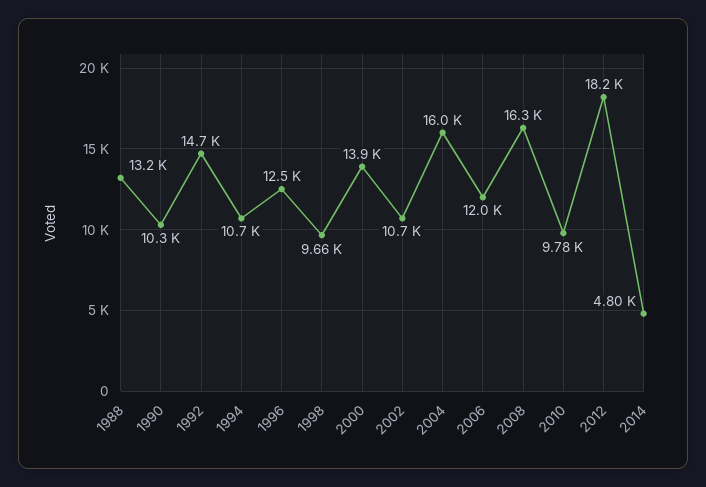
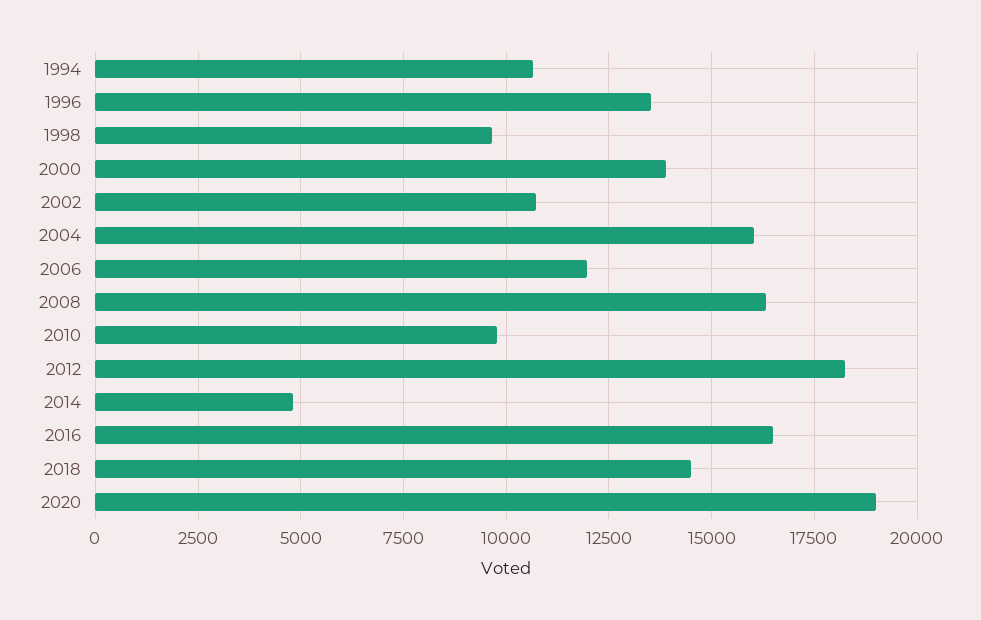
1988: 13200 -> none
1990: 10300 -> none
1992: 14700 -> none
1996: 12500 -> 13500
2016: none -> 16500
2018: none -> 14500
2020: none -> 19000

